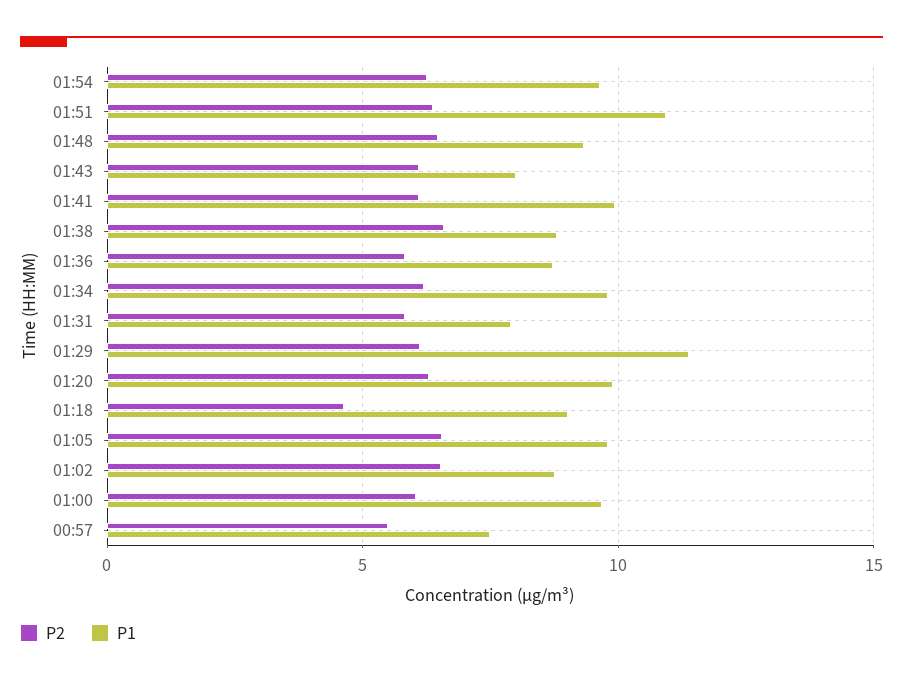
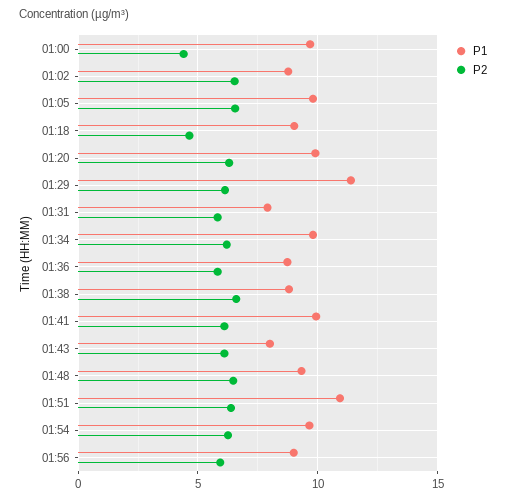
P2, 01:00: 6 -> 4.5
P2, 00:57: 5.5 -> none
P1, 00:57: 7.5 -> none
P1, 01:56: none -> 9
P2, 01:56: none -> 6

